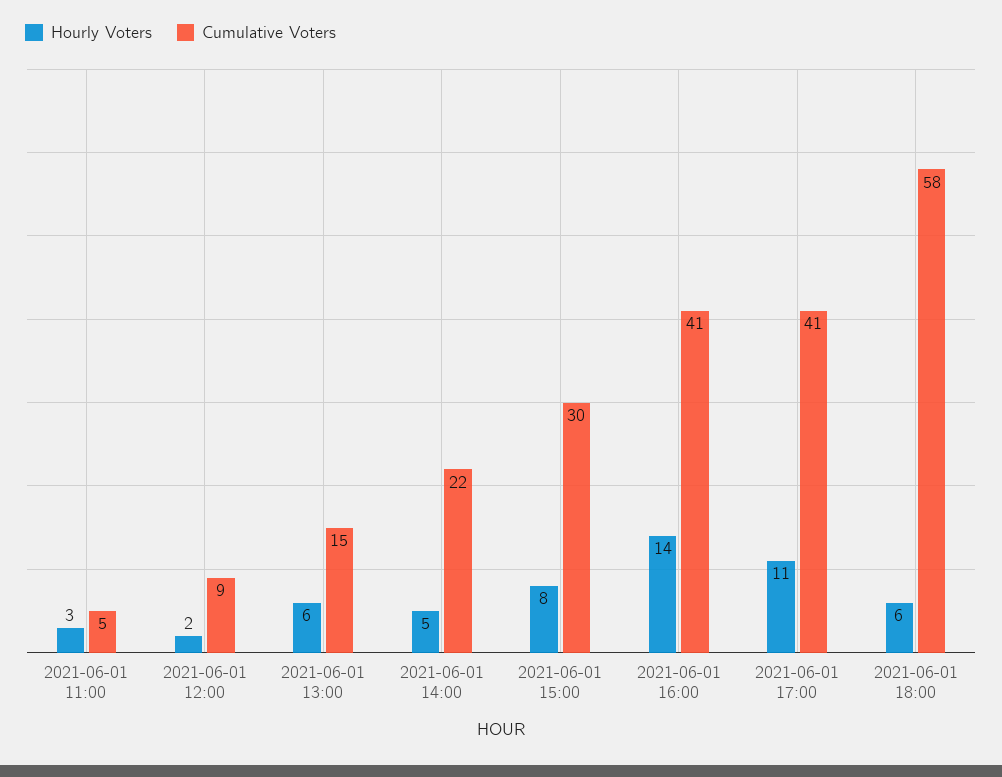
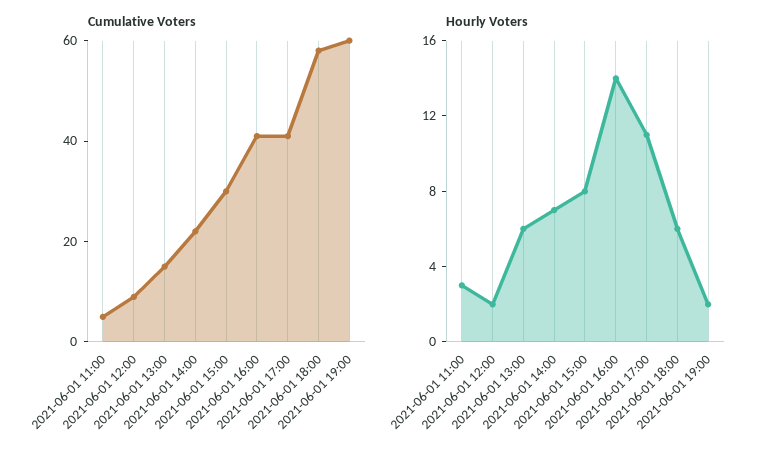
Hourly Voters, 2021-06-01 14:00: 5 -> 7
Cumulative Voters, 2021-06-01 19:00: none -> 60
Hourly Voters, 2021-06-01 19:00: none -> 2

